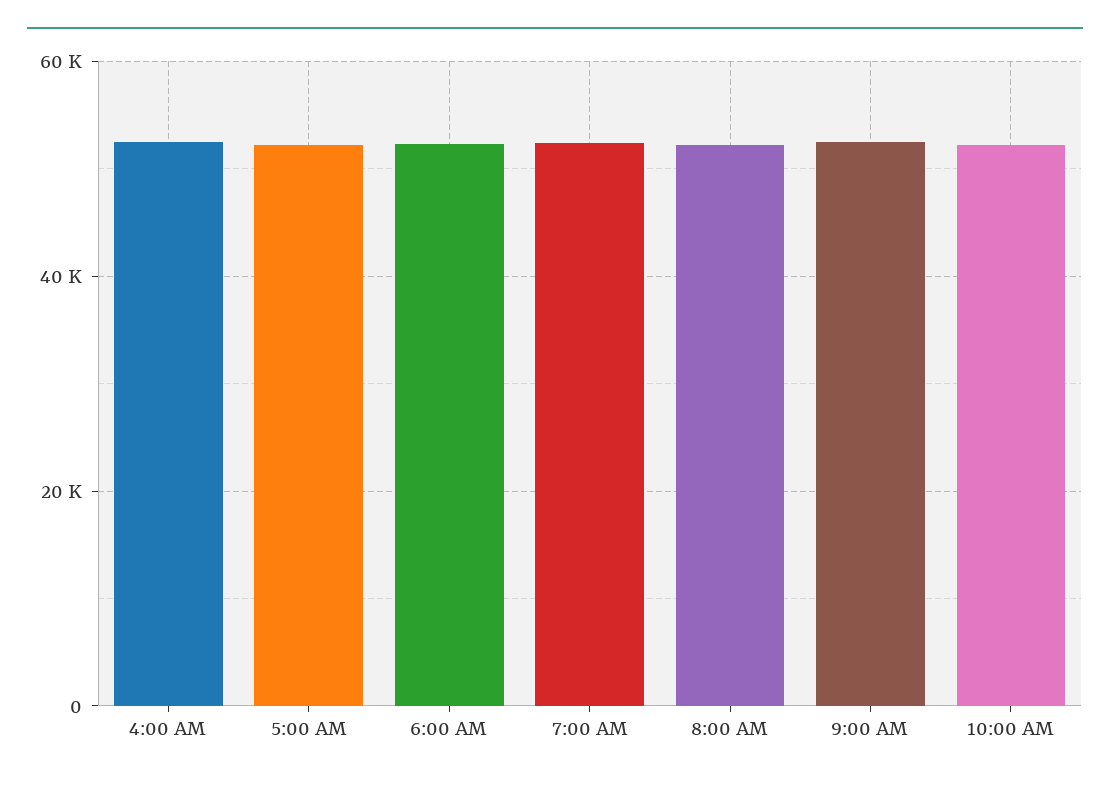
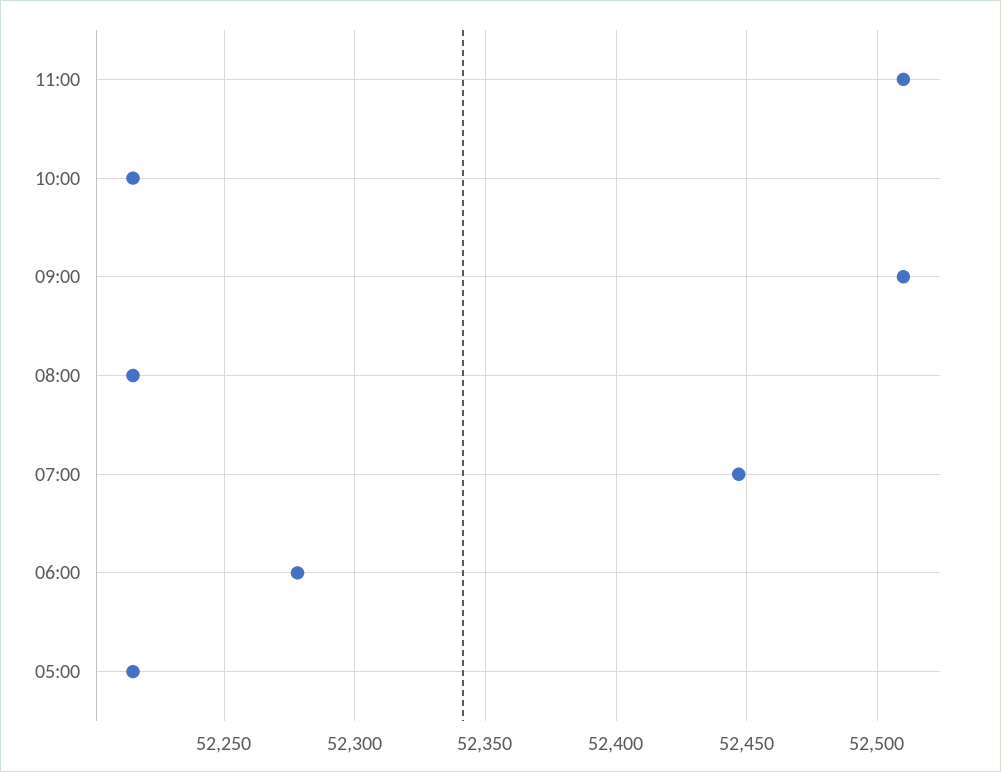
4:00 AM: 52000 -> none
11:00: none -> 52510

